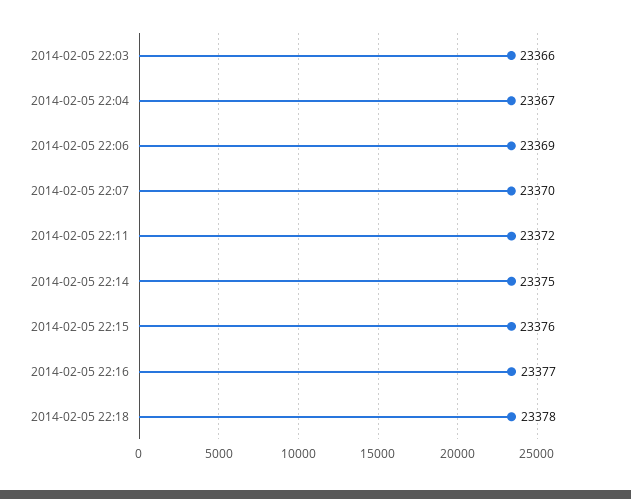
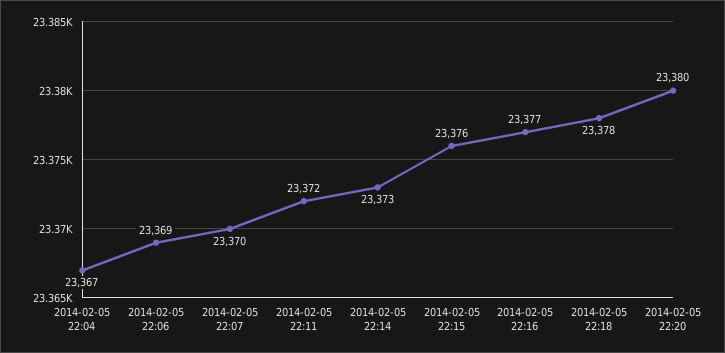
2014-02-05 22:03: 23366 -> none
2014-02-05 22:14: 23375 -> 23373
2014-02-05 22:20: none -> 23380

